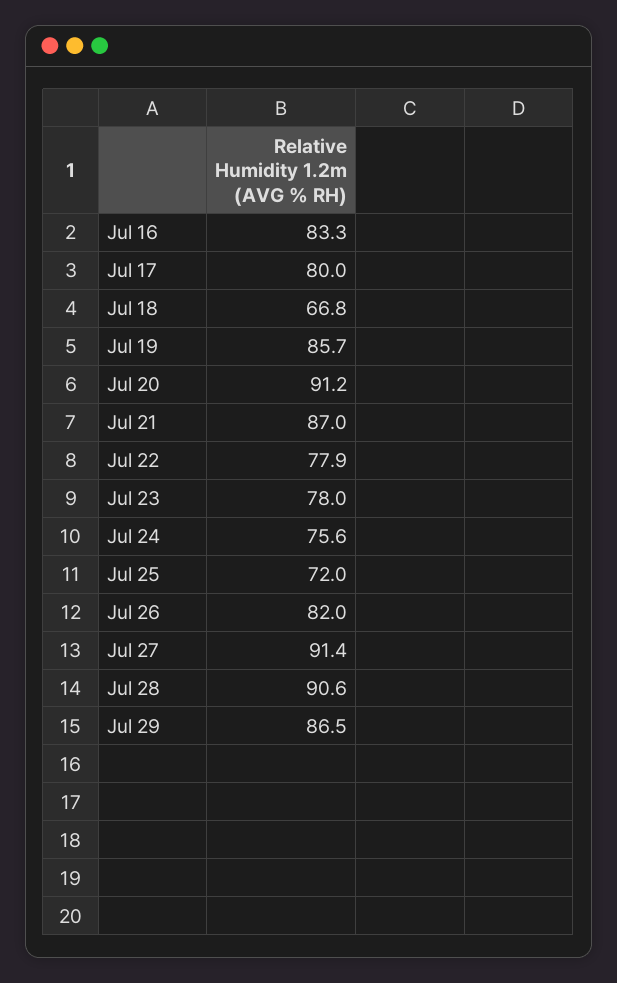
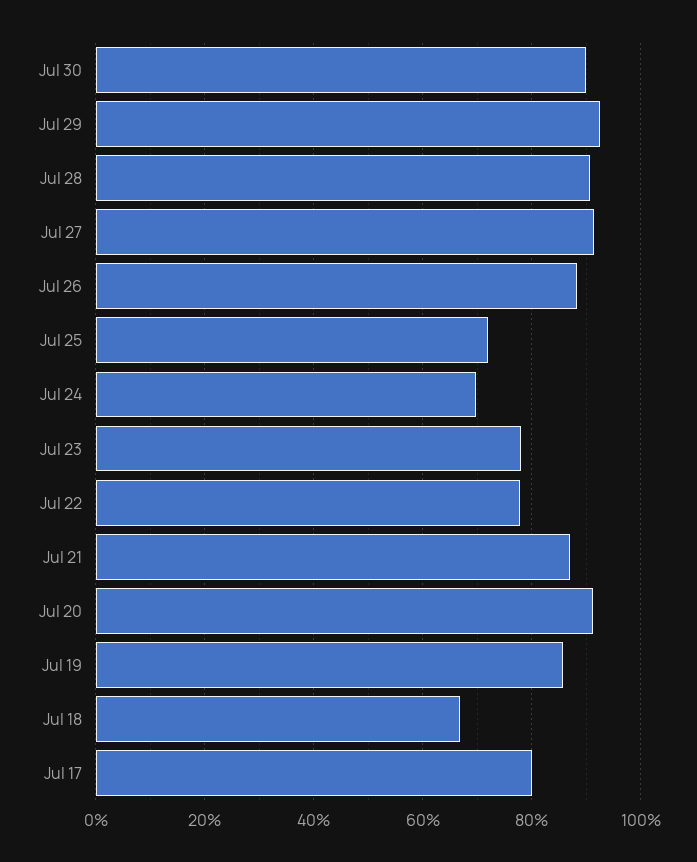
Jul 16: 83.3 -> none
Jul 24: 75.6 -> 70
Jul 26: 82 -> 88
Jul 29: 86.5 -> 92
Jul 30: none -> 90

